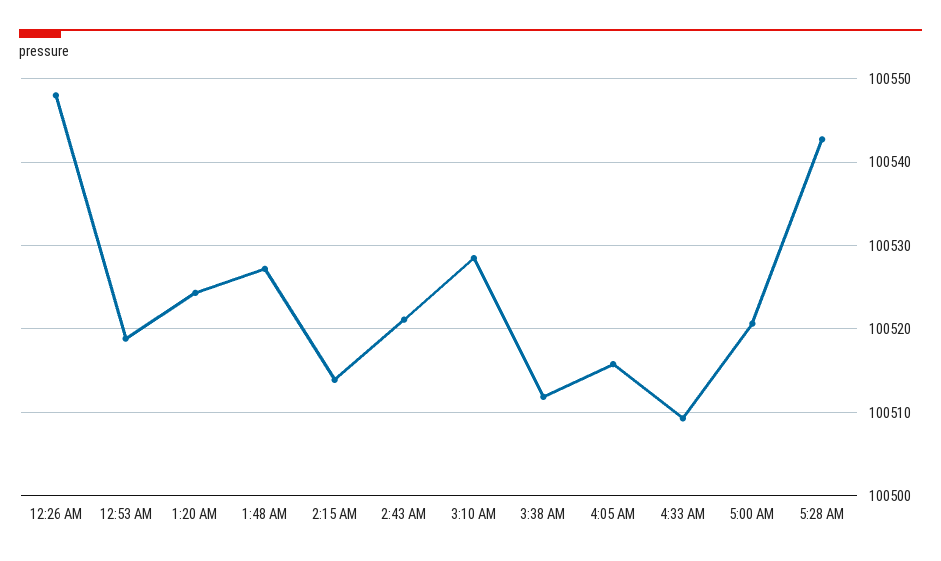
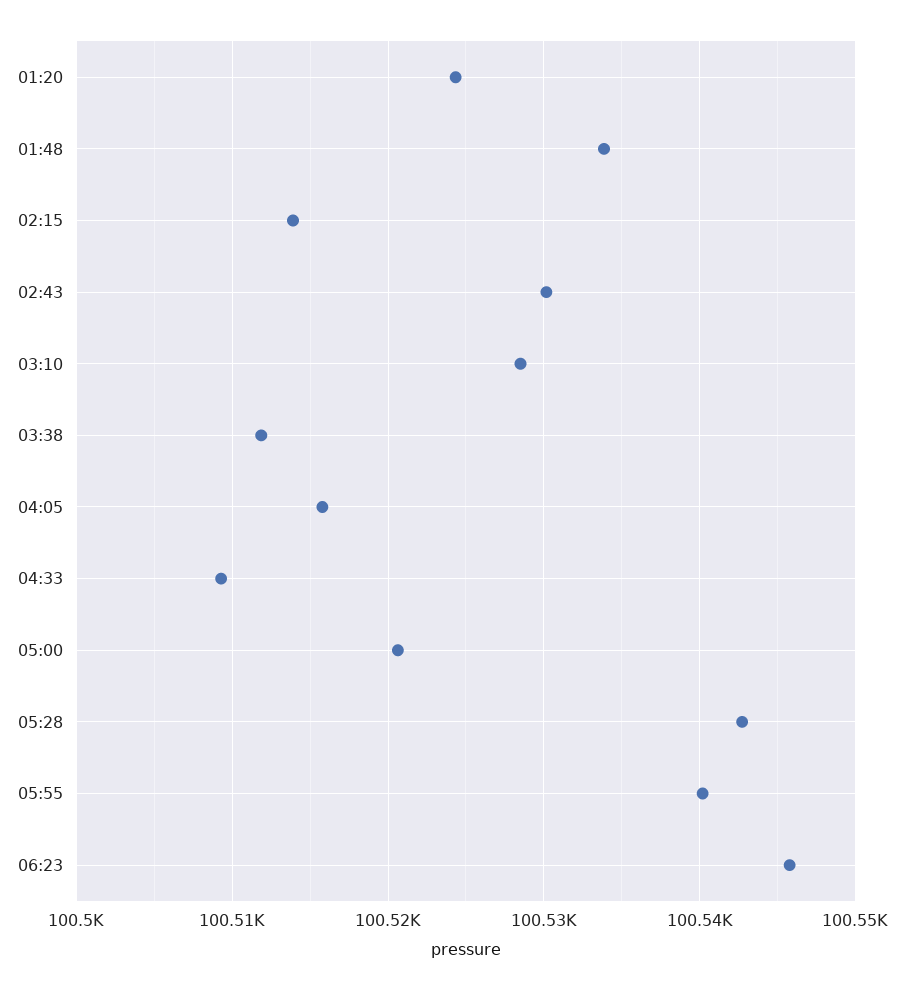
12:26 AM: 100548 -> none
12:53 AM: 100519 -> none
1:48 AM: 100527 -> 100534
2:43 AM: 100521 -> 100530
05:55: none -> 100540
06:23: none -> 100546

